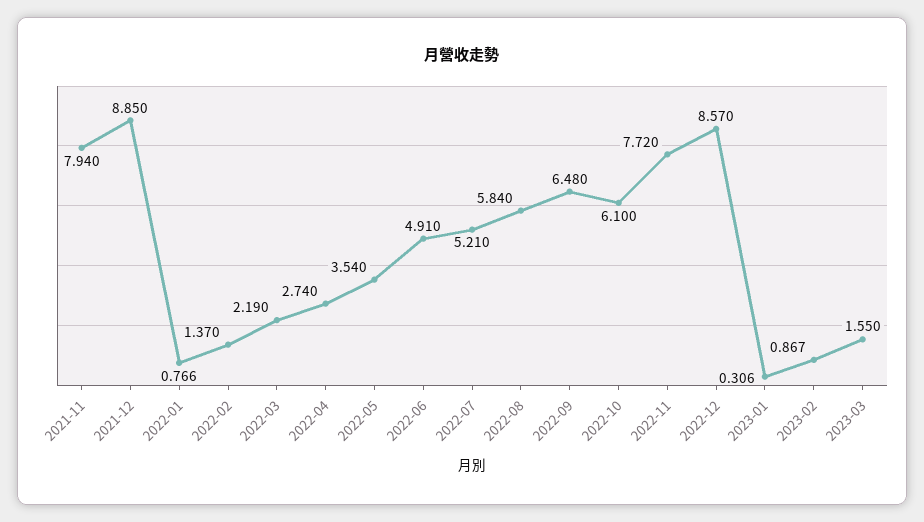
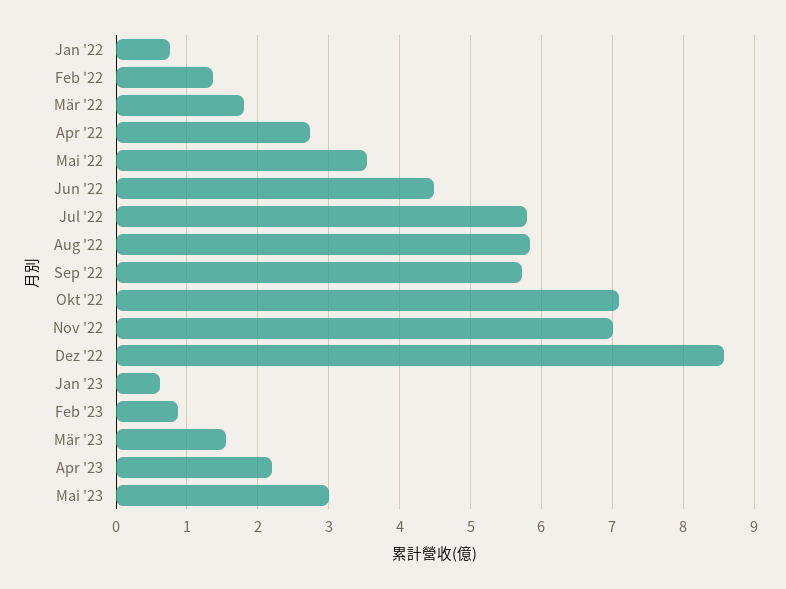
2021-11: 7.94 -> none
2021-12: 8.85 -> none
2022-03: 2.19 -> 1.8
2022-06: 4.91 -> 4.5
2022-07: 5.21 -> 5.8
2022-09: 6.48 -> 5.7
2022-10: 6.1 -> 7.1
2022-11: 7.72 -> 7
2023-01: 0.306 -> 0.6
Apr '23: none -> 2.2
Mai '23: none -> 3

